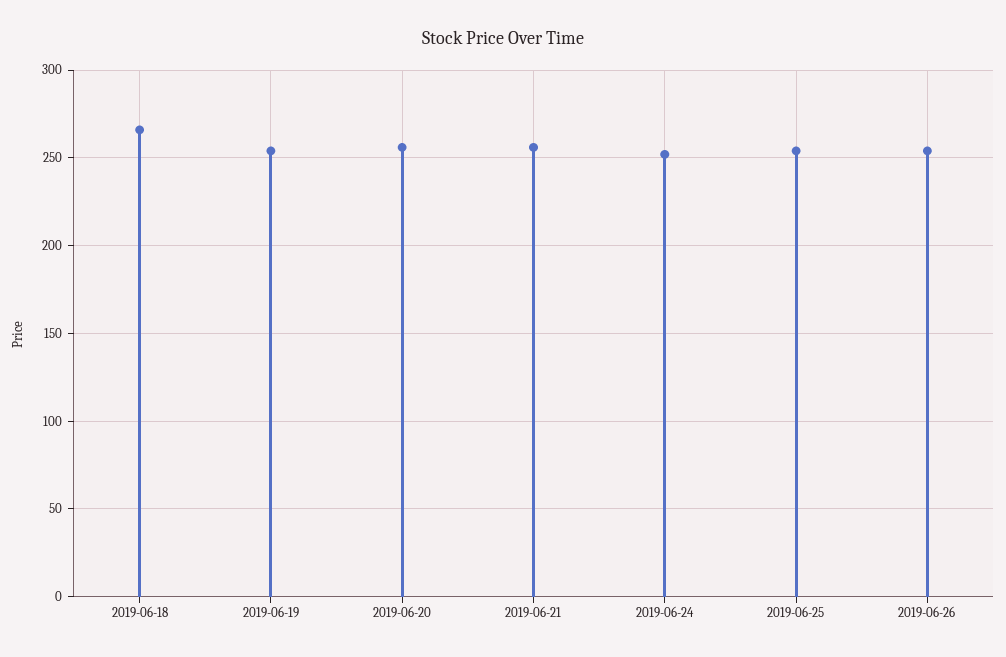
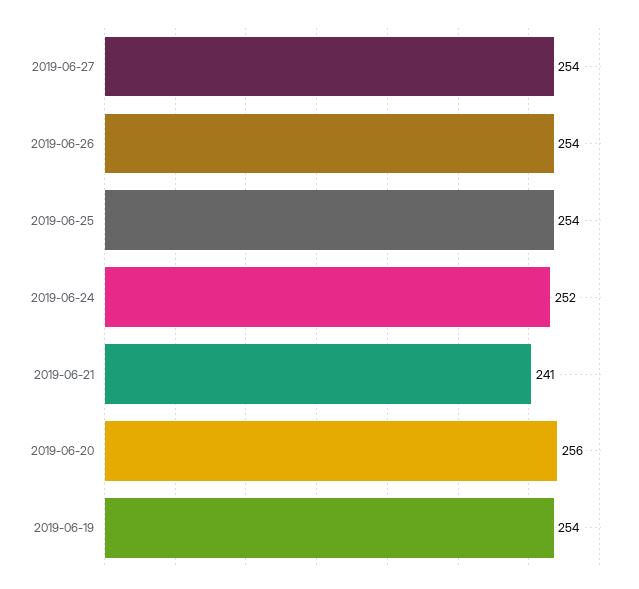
2019-06-18: 265 -> none
2019-06-21: 255 -> 241
2019-06-27: none -> 254

